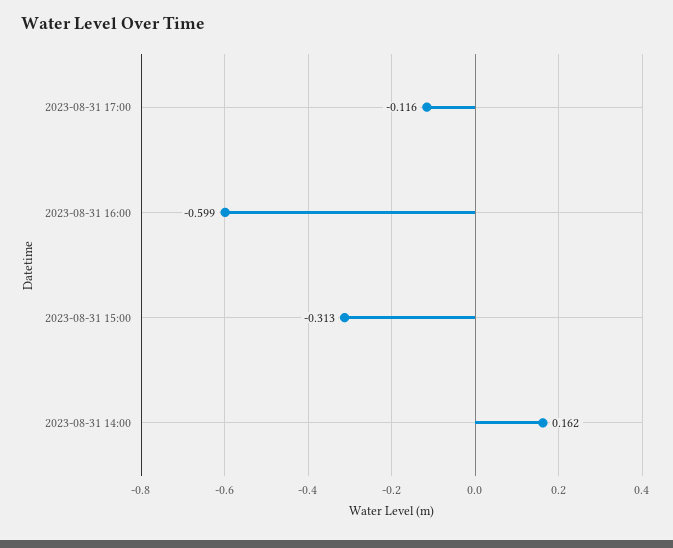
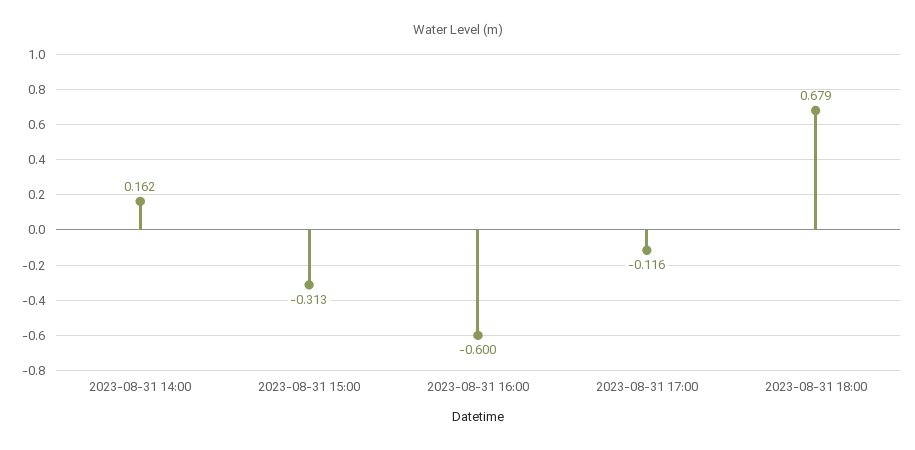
2023-08-31 16:00: -0.599 -> -0.6
2023-08-31 18:00: none -> 0.679

